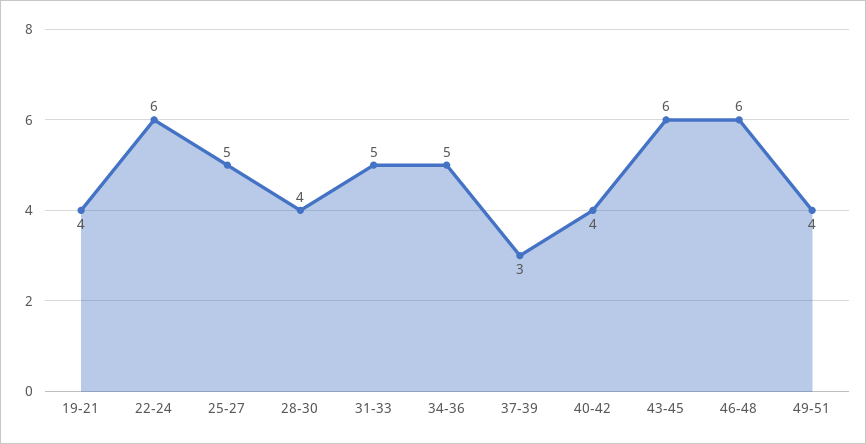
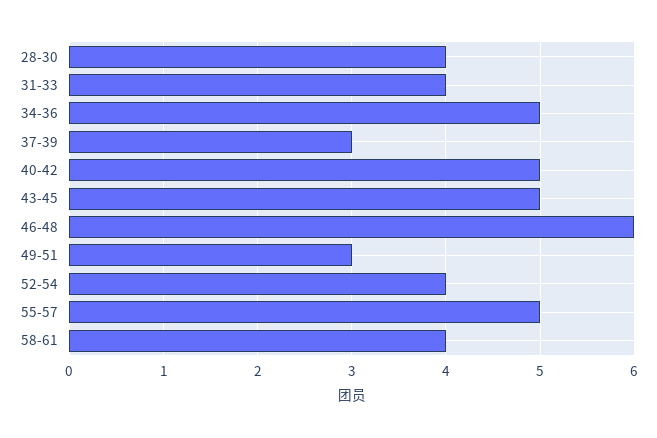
19-21: 4 -> none
22-24: 6 -> none
25-27: 5 -> none
31-33: 5 -> 4
40-42: 4 -> 5
43-45: 6 -> 5
49-51: 4 -> 3
52-54: none -> 4
55-57: none -> 5
58-61: none -> 4

